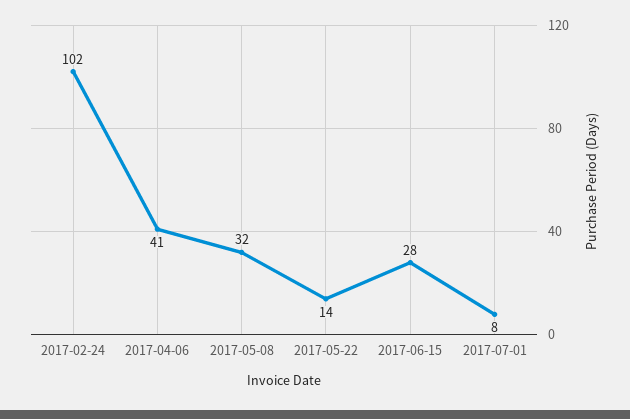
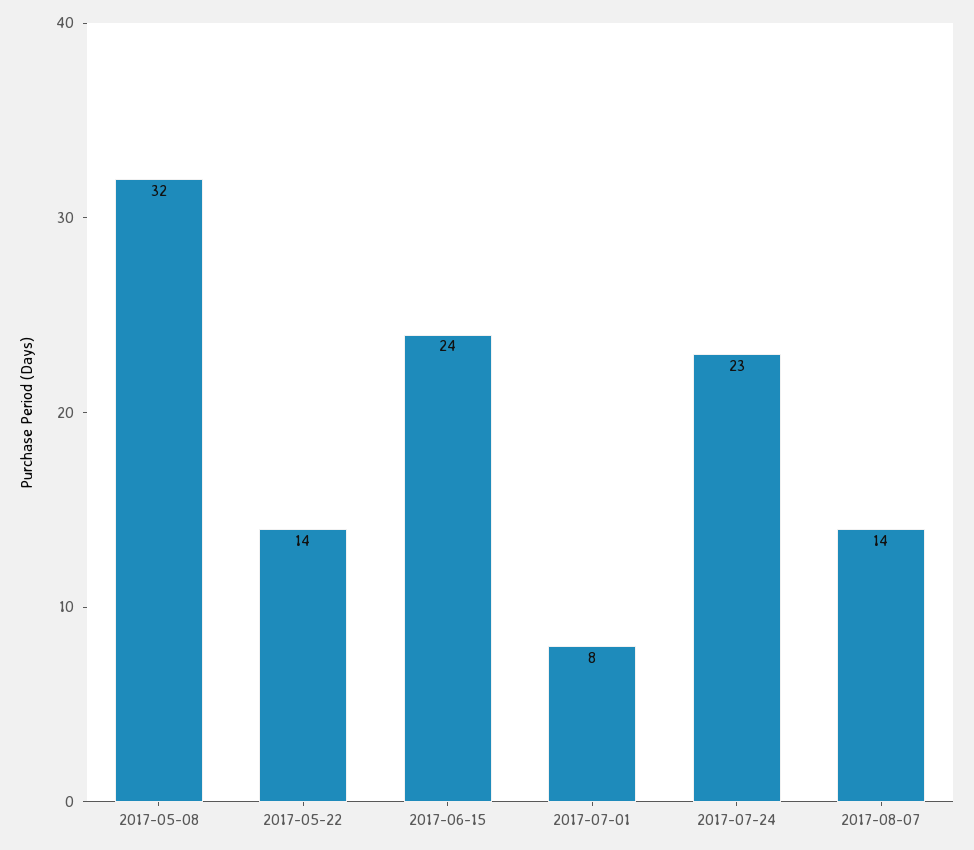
2017-02-24: 102 -> none
2017-04-06: 41 -> none
2017-06-15: 28 -> 24
2017-07-24: none -> 23
2017-08-07: none -> 14

